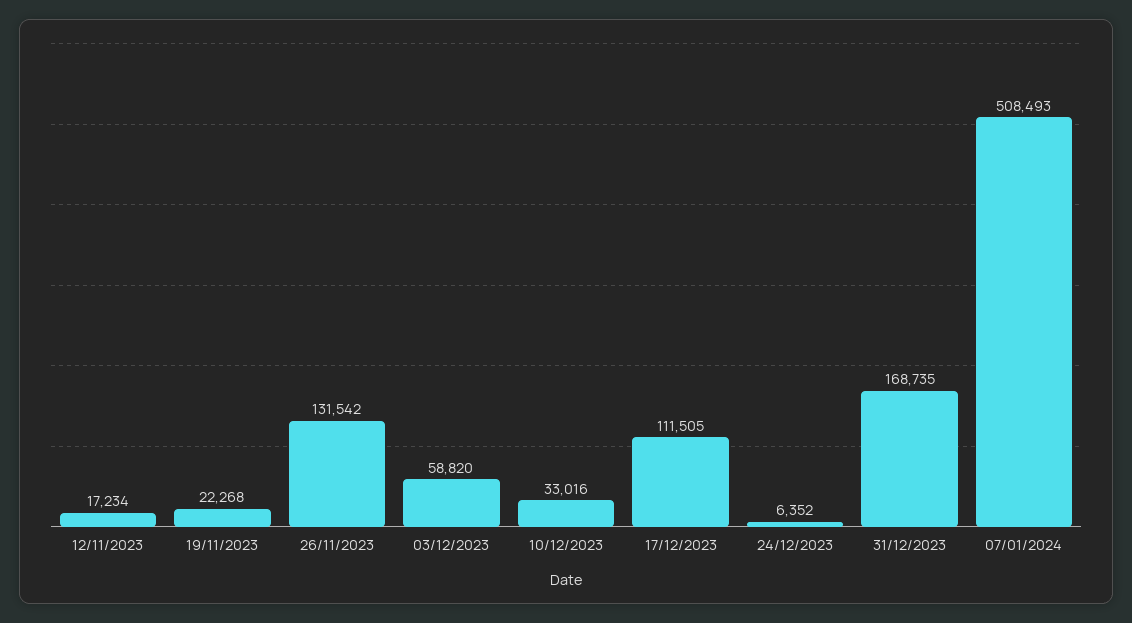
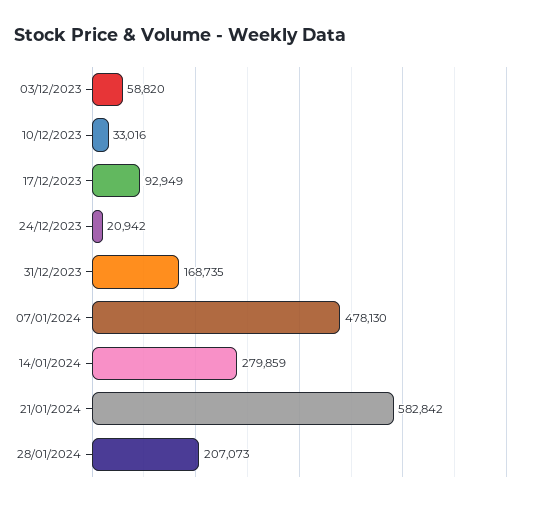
12/11/2023: 17234 -> none
19/11/2023: 22268 -> none
26/11/2023: 131542 -> none
17/12/2023: 111505 -> 92949
24/12/2023: 6352 -> 20942
07/01/2024: 508493 -> 478130
14/01/2024: none -> 279859
21/01/2024: none -> 582842
28/01/2024: none -> 207073

